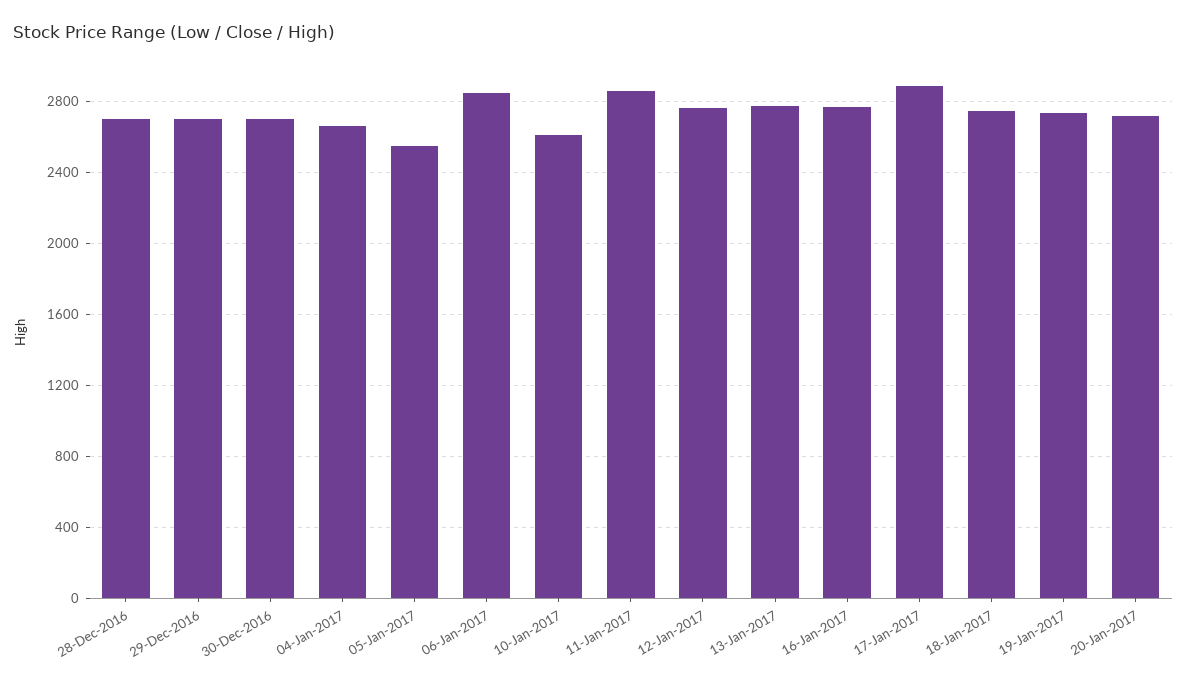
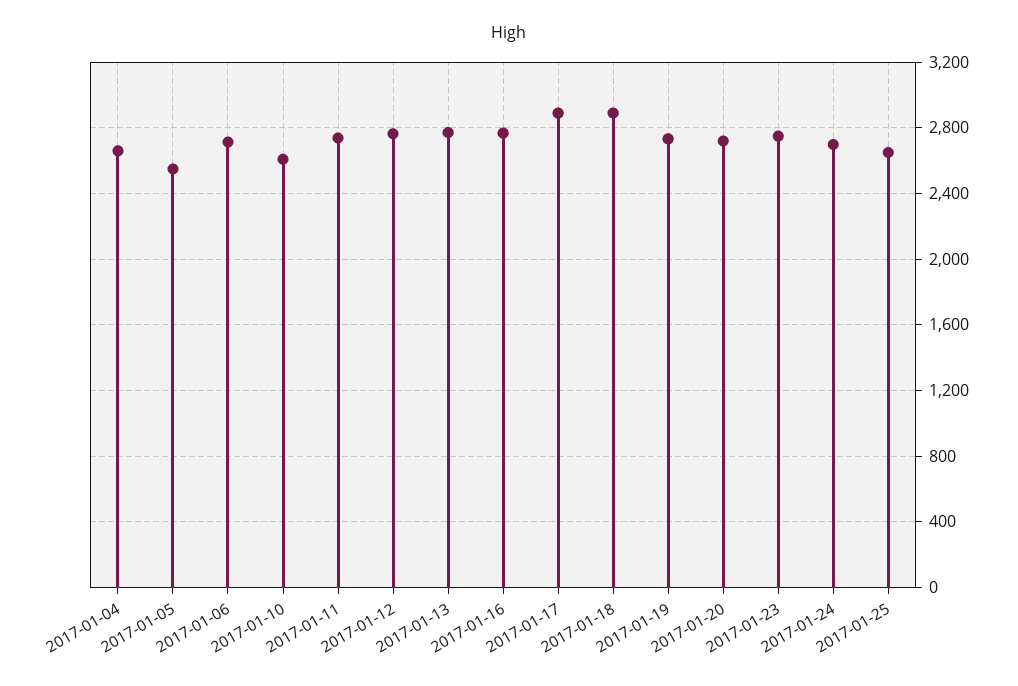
28-Dec-2016: 2700 -> none
29-Dec-2016: 2700 -> none
30-Dec-2016: 2700 -> none
06-Jan-2017: 2850 -> 2700
11-Jan-2017: 2850 -> 2750
18-Jan-2017: 2750 -> 2900
2017-01-23: none -> 2750
2017-01-24: none -> 2700
2017-01-25: none -> 2650

